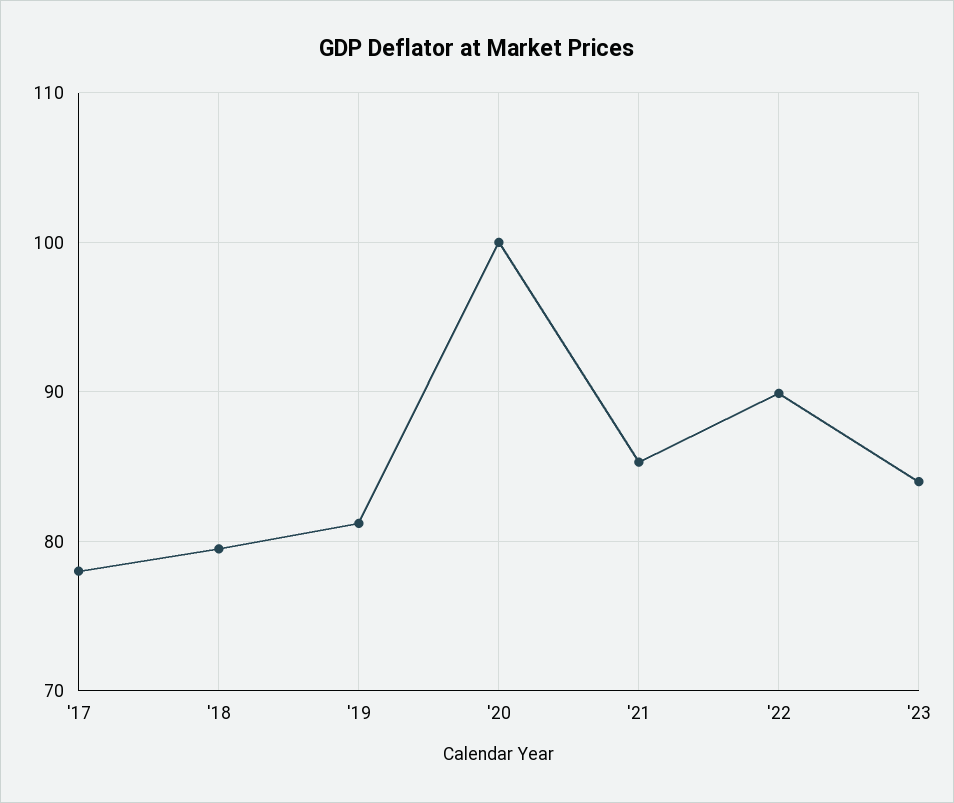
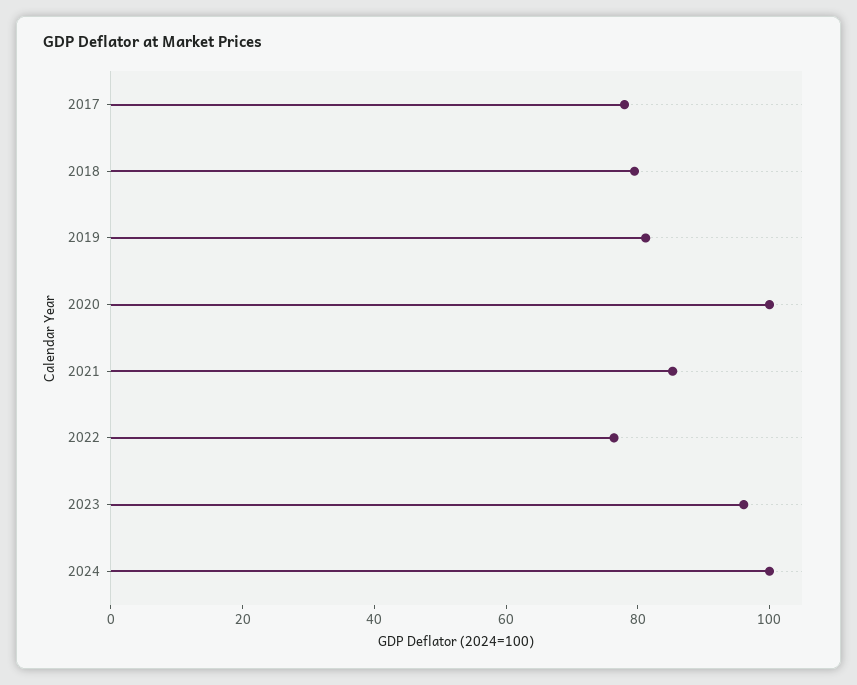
'22: 90 -> 75
'23: 84 -> 95
2024: none -> 100

